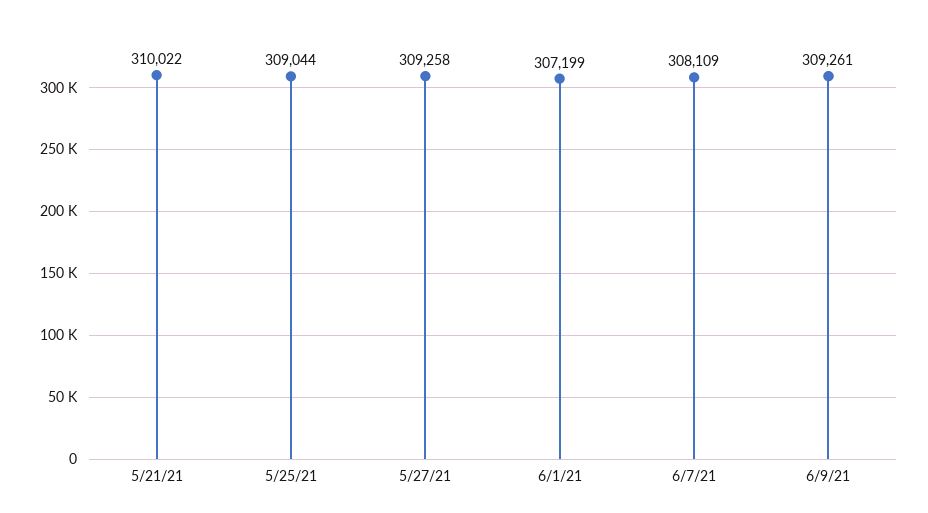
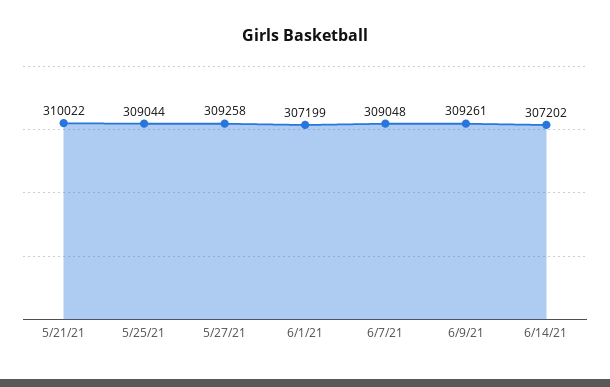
6/7/21: 308109 -> 309048
6/14/21: none -> 307202

